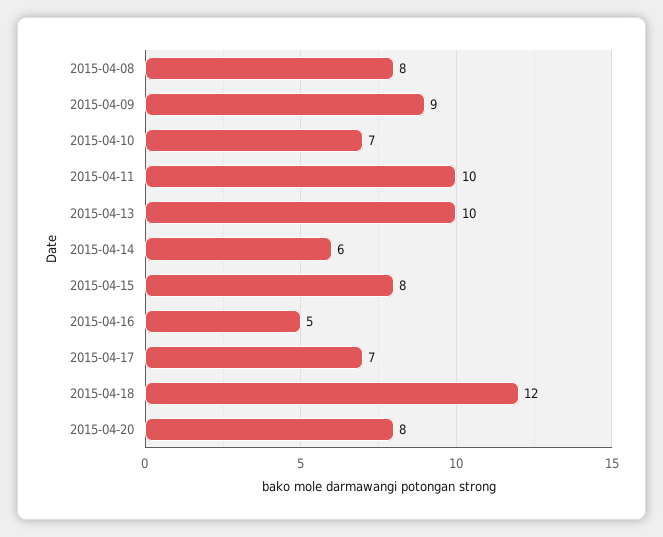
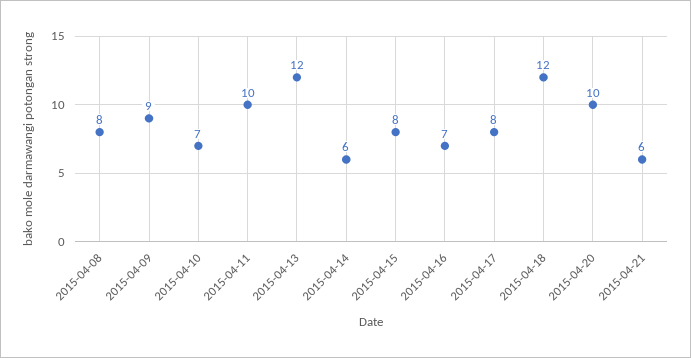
2015-04-13: 10 -> 12
2015-04-16: 5 -> 7
2015-04-17: 7 -> 8
2015-04-20: 8 -> 10
2015-04-21: none -> 6

